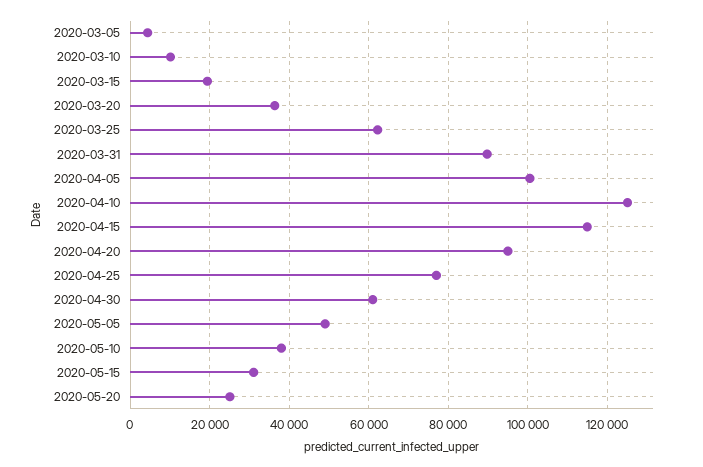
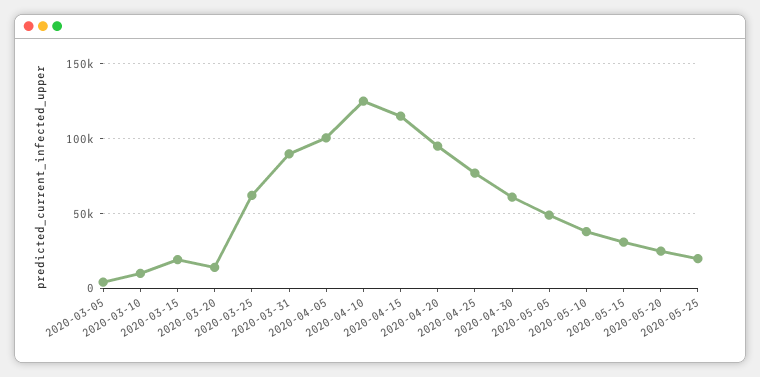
2020-03-20: 36000 -> 15000
2020-05-25: none -> 20000

